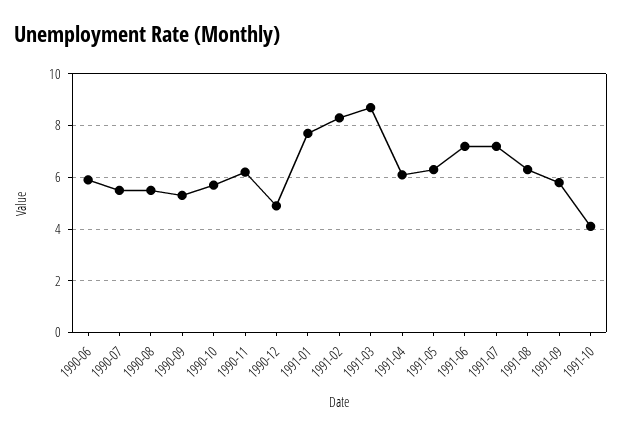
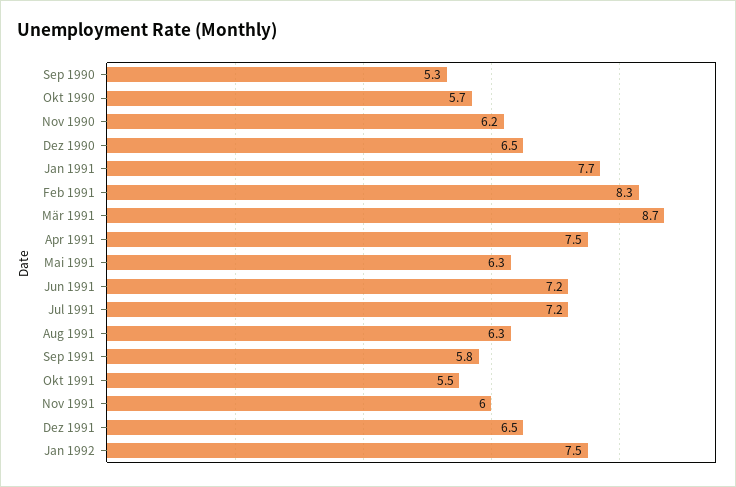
1990-06: 6 -> none
1990-07: 5.5 -> none
1990-08: 5.5 -> none
1990-12: 5 -> 6.5
1991-04: 6 -> 7.5
1991-10: 4 -> 5.5
Nov 1991: none -> 6
Dez 1991: none -> 6.5
Jan 1992: none -> 7.5

